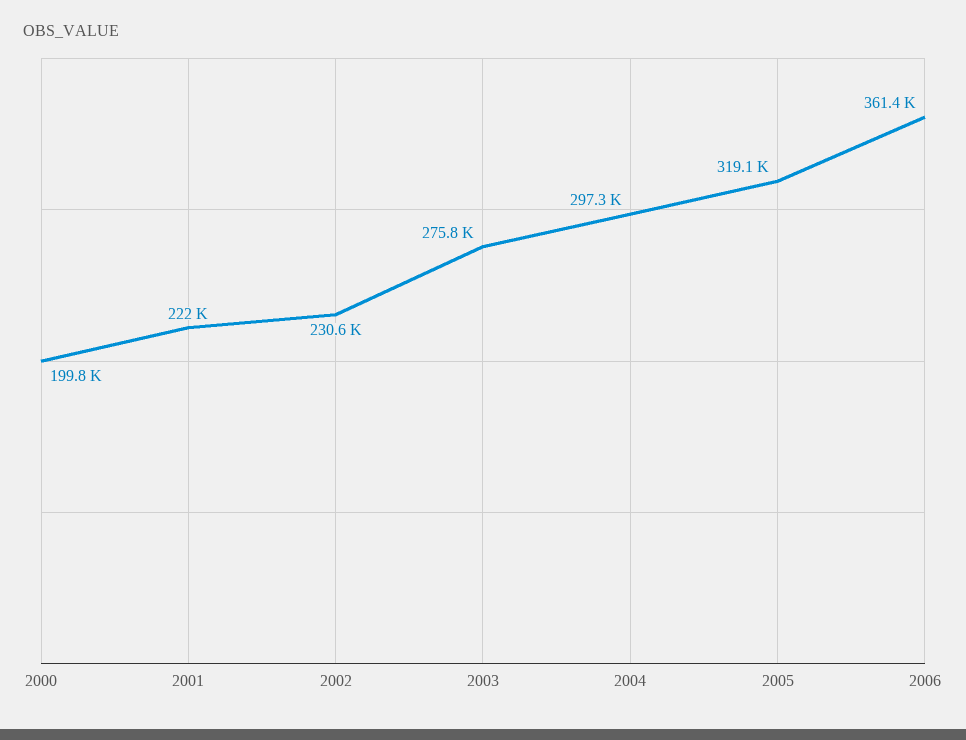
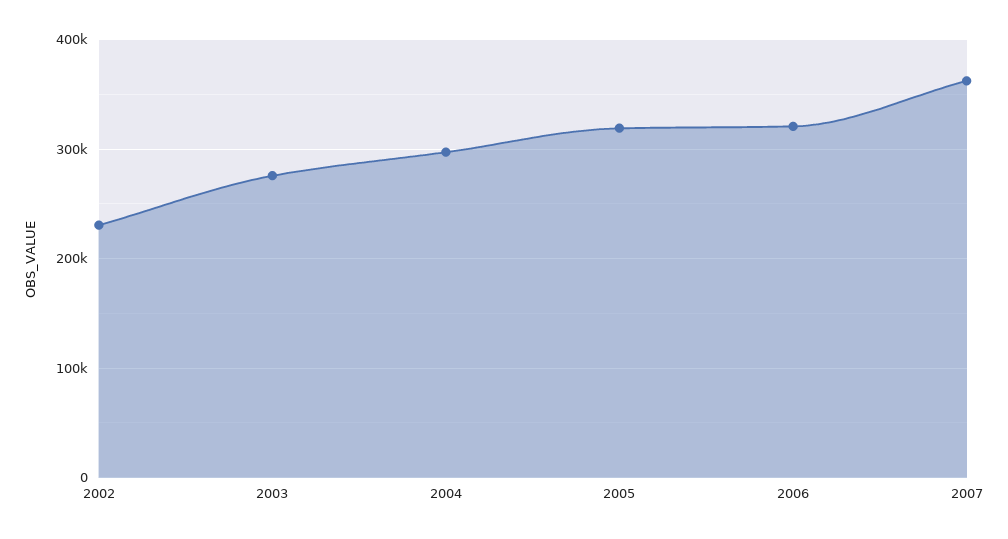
2000: 199800 -> none
2001: 222000 -> none
2006: 361400 -> 320000
2007: none -> 360000

